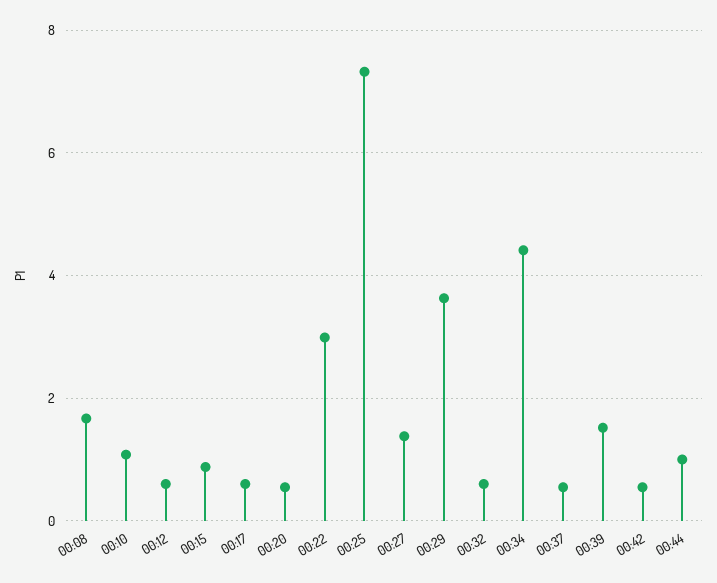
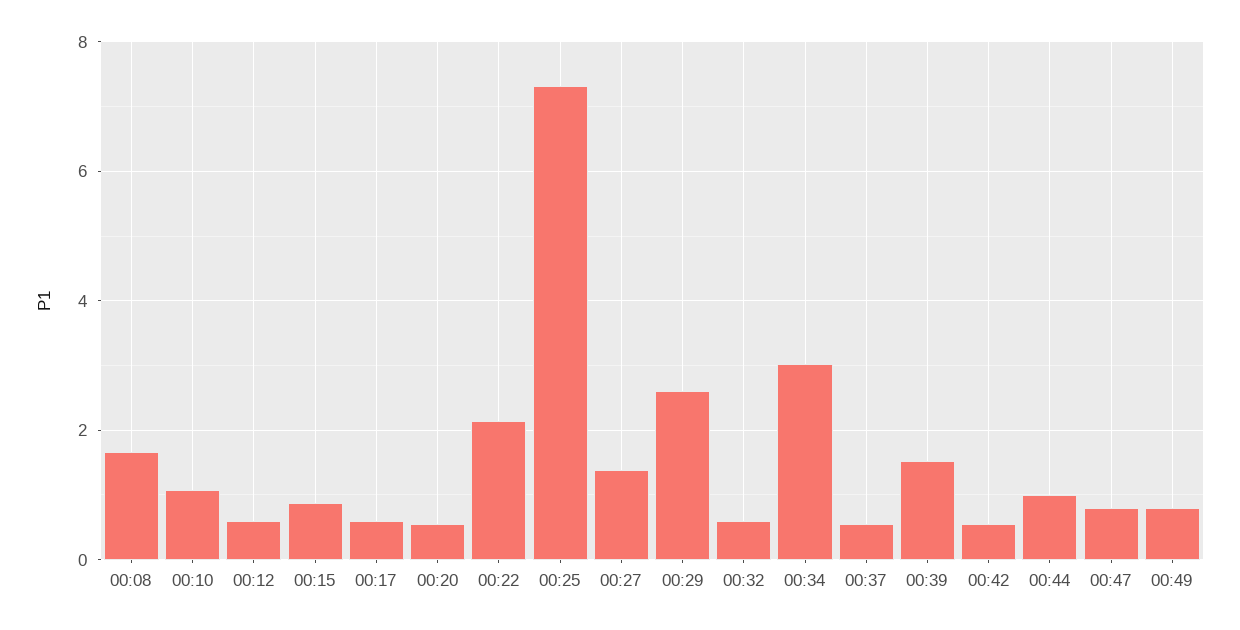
00:22: 3 -> 2.2
00:29: 3.6 -> 2.6
00:34: 4.4 -> 3
00:47: none -> 0.8
00:49: none -> 0.8

